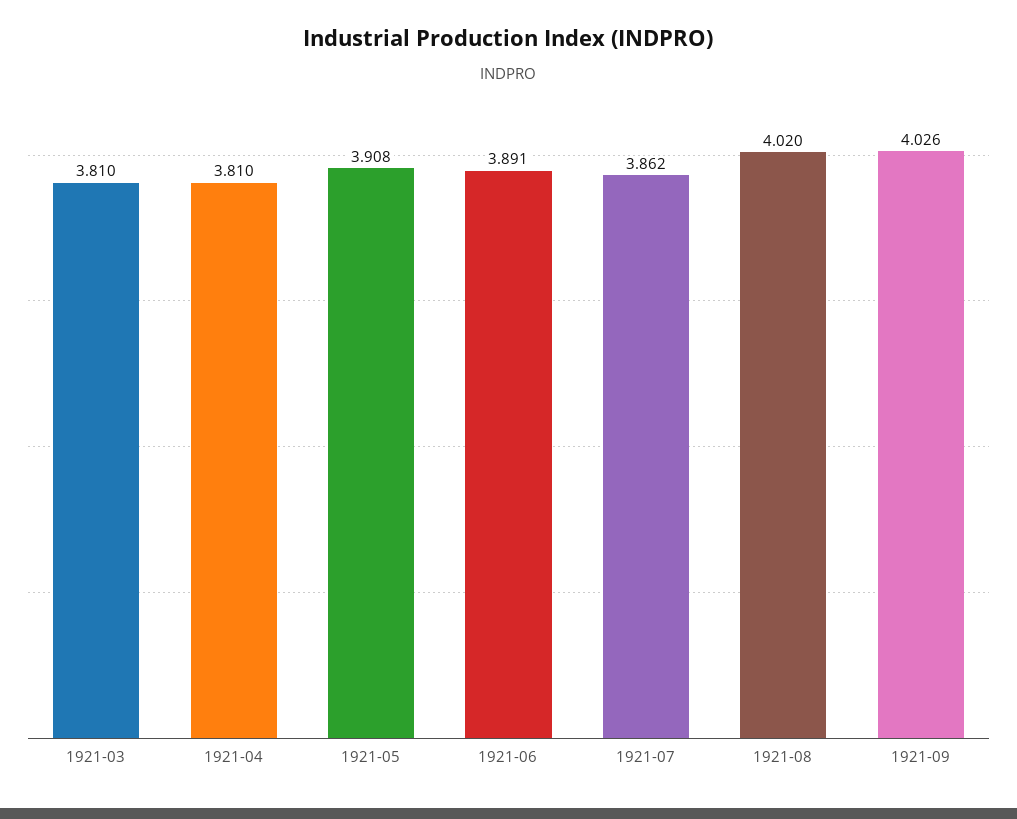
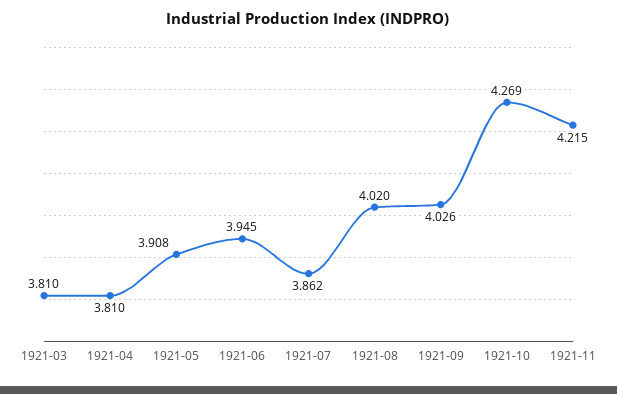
1921-06: 3.891 -> 3.945
1921-10: none -> 4.269
1921-11: none -> 4.215

